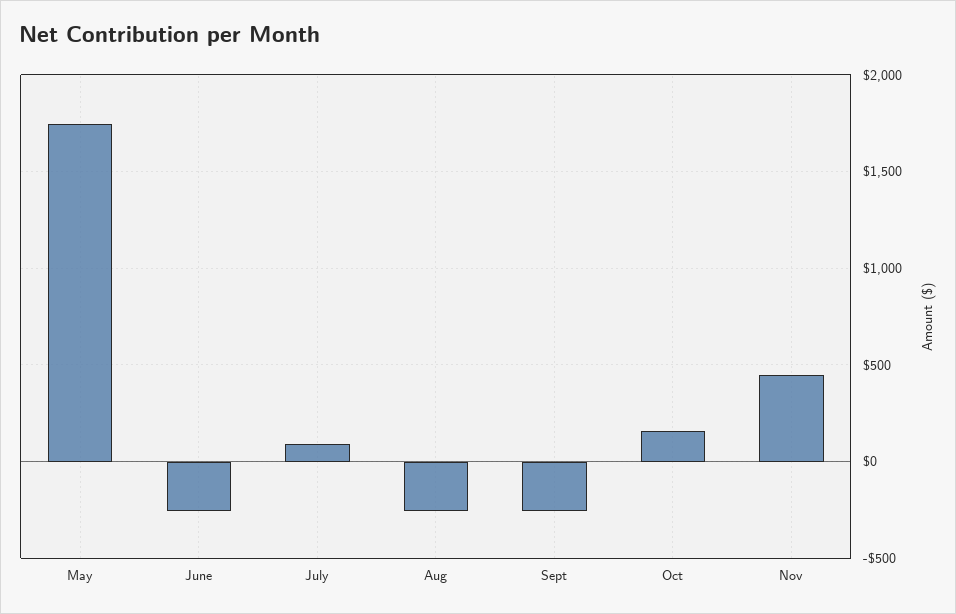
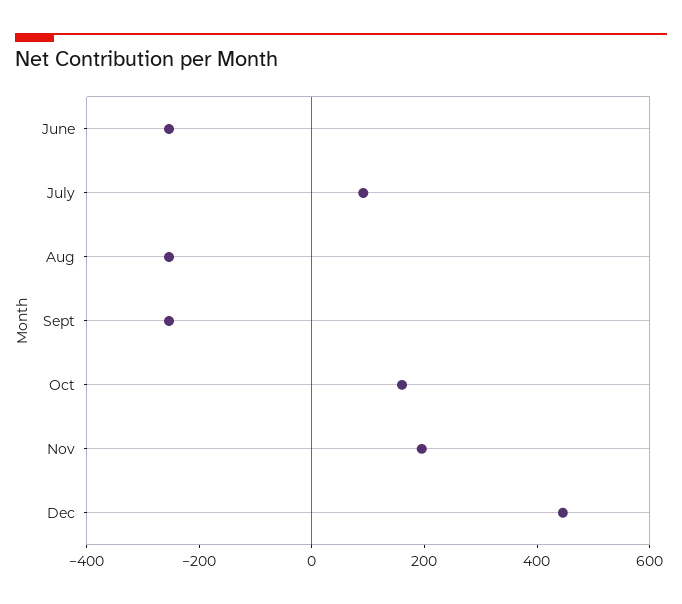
May: 1750 -> none
Nov: 450 -> 200
Dec: none -> 450

